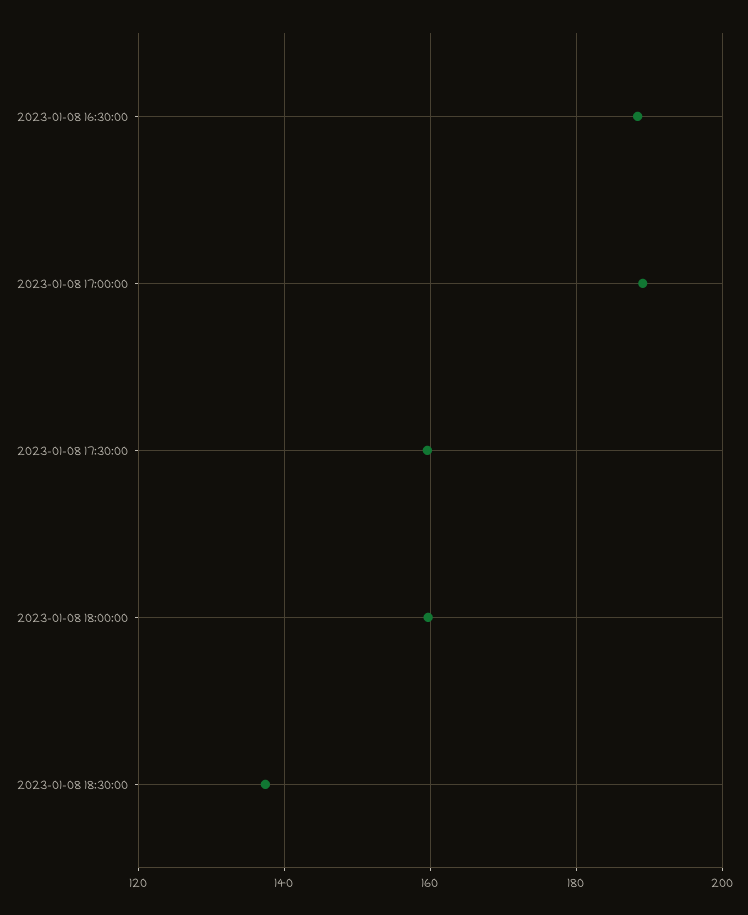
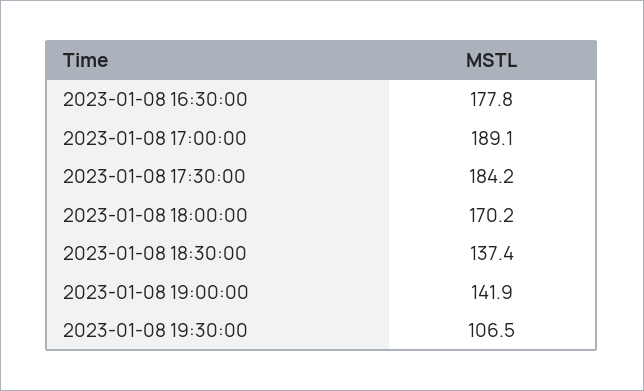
2023-01-08 16:30:00: 188 -> 177.8
2023-01-08 17:30:00: 160 -> 184.2
2023-01-08 18:00:00: 160 -> 170.2
2023-01-08 19:00:00: none -> 141.9
2023-01-08 19:30:00: none -> 106.5

